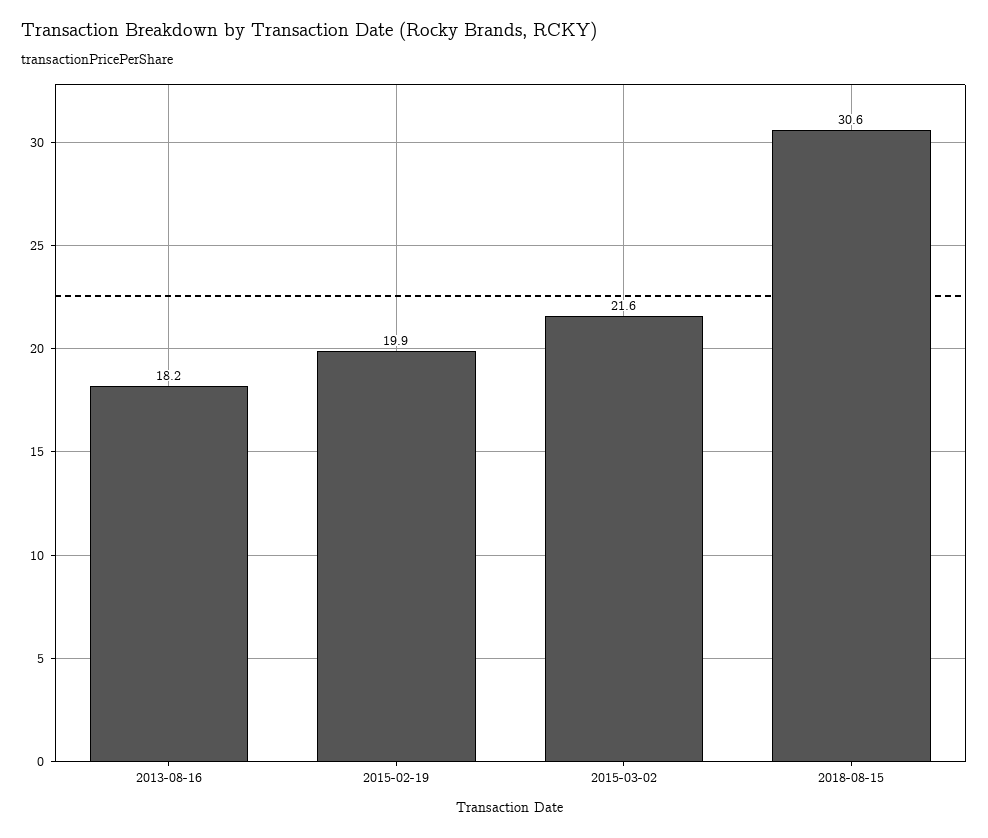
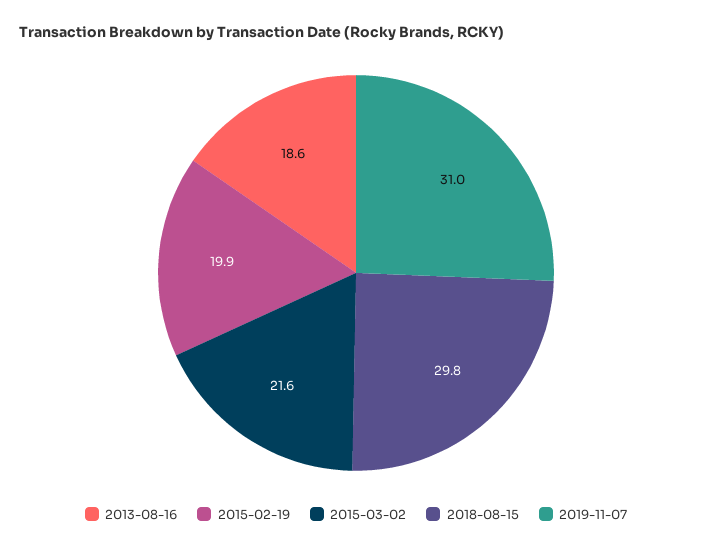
2013-08-16: 18.2 -> 18.6
2018-08-15: 30.6 -> 29.8
2019-11-07: none -> 31

